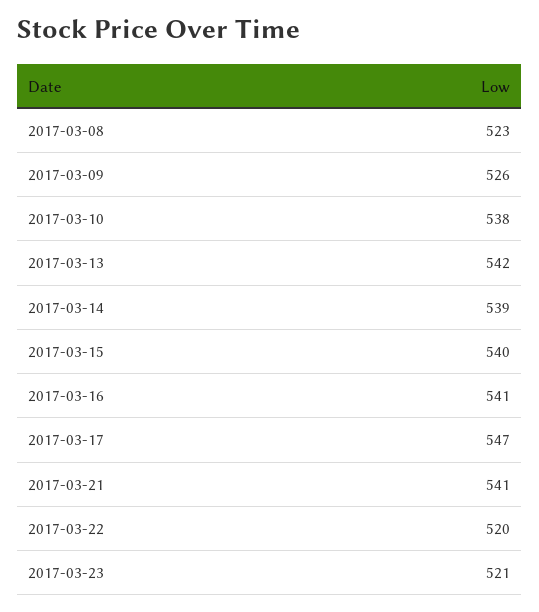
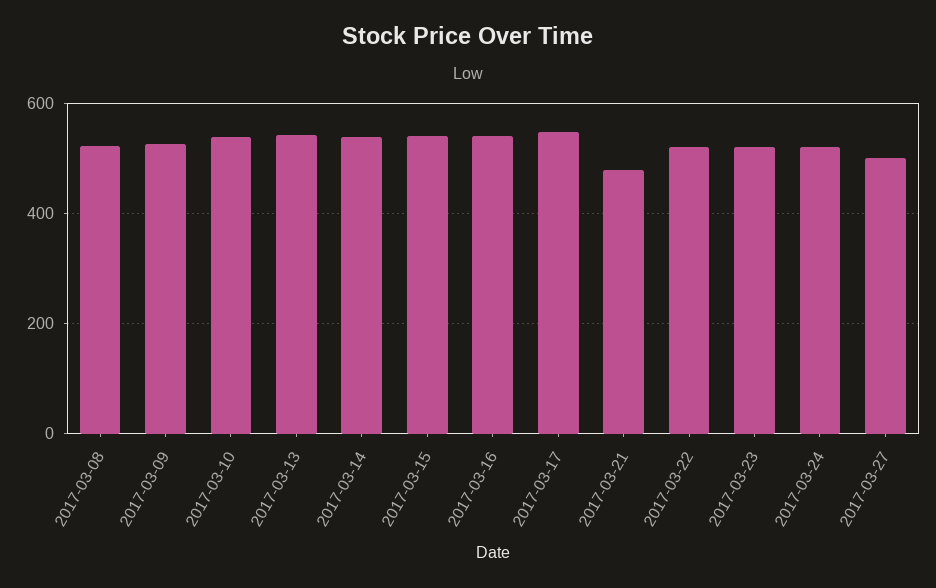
2017-03-21: 541 -> 480
2017-03-24: none -> 520
2017-03-27: none -> 500

